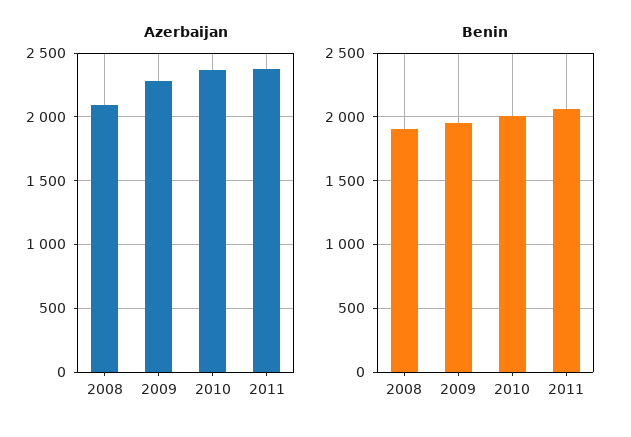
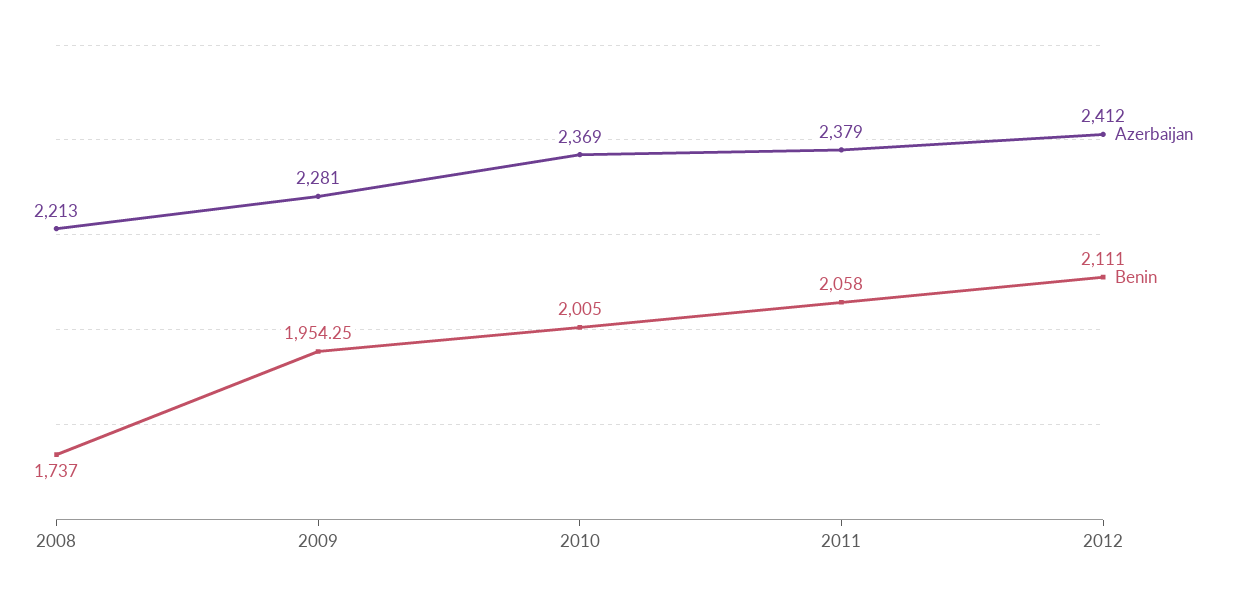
Azerbaijan, 2008: 2100 -> 2213
Benin, 2008: 1900 -> 1737
Azerbaijan, 2012: none -> 2412
Benin, 2012: none -> 2111

